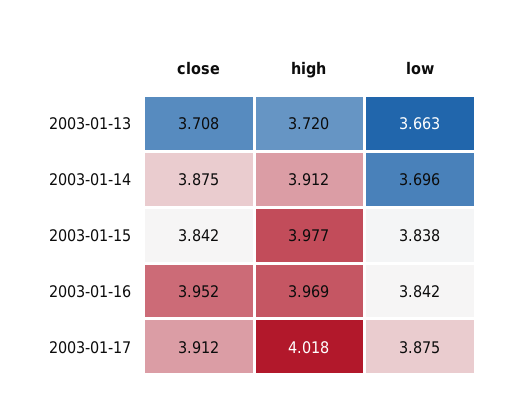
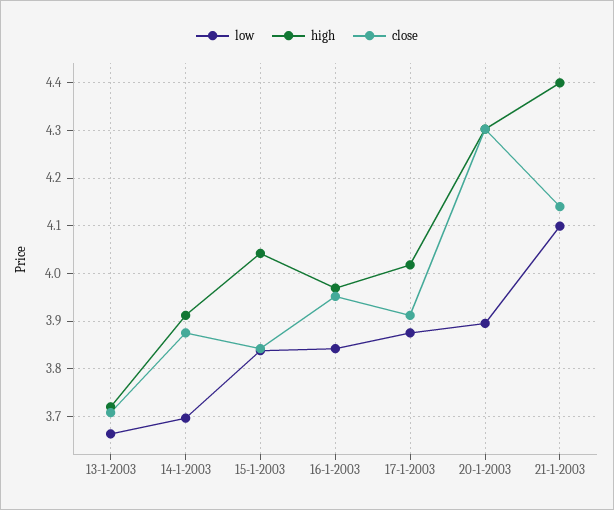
high, 2003-01-15: 3.977 -> 4.04
low, 20-1-2003: none -> 3.9
high, 20-1-2003: none -> 4.3
close, 20-1-2003: none -> 4.3
low, 21-1-2003: none -> 4.1
high, 21-1-2003: none -> 4.4
close, 21-1-2003: none -> 4.14

